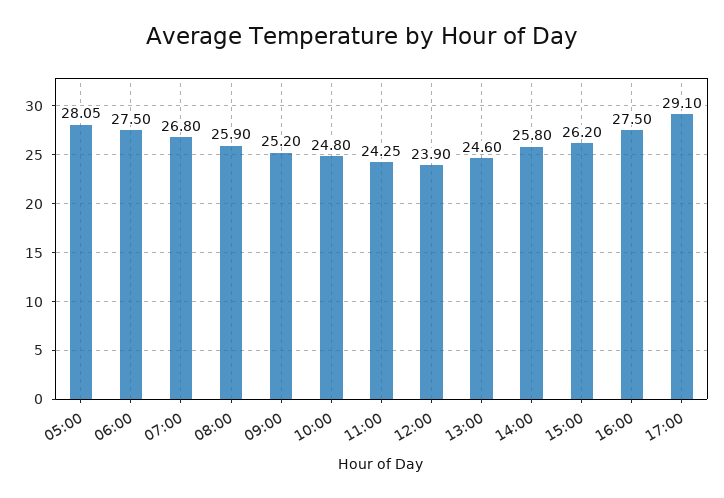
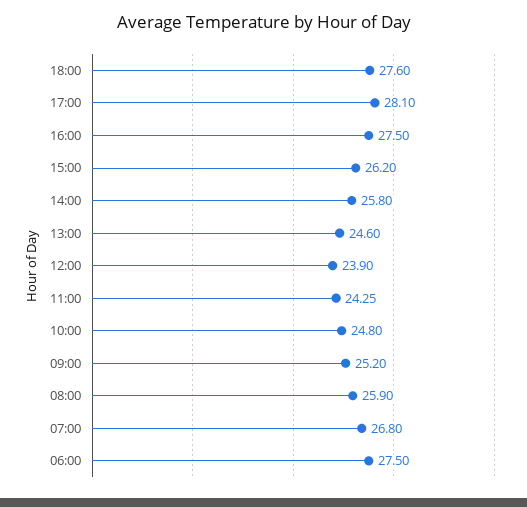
05:00: 28.05 -> none
17:00: 29.1 -> 28.1
18:00: none -> 27.6

